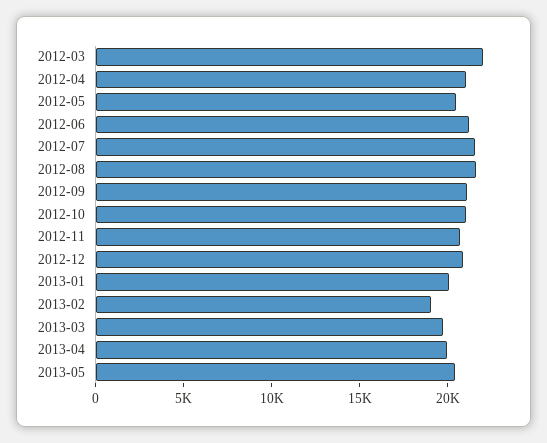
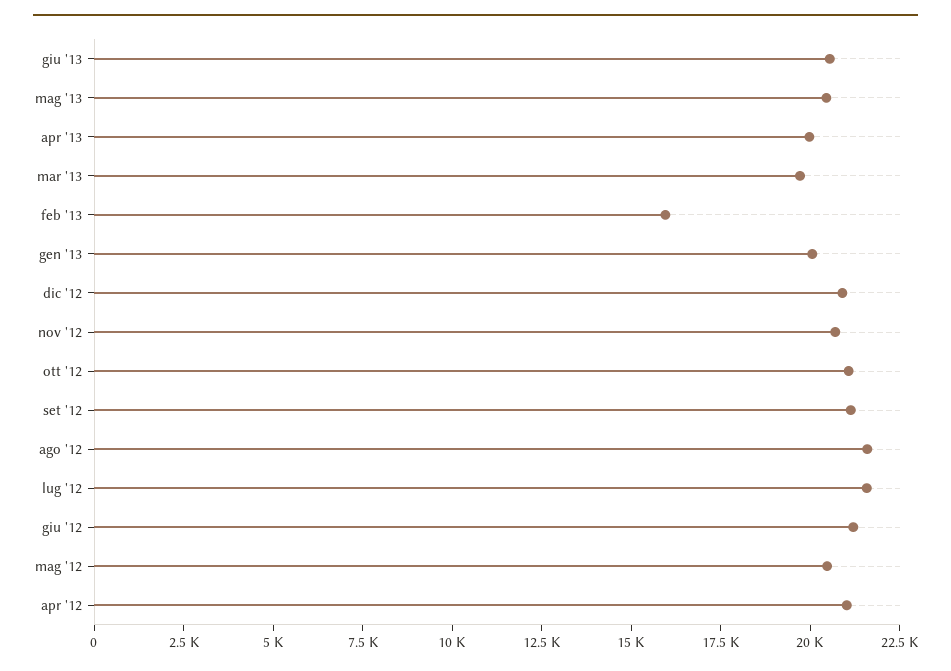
2012-03: 22000 -> none
2013-02: 19000 -> 16000
giu '13: none -> 20500

